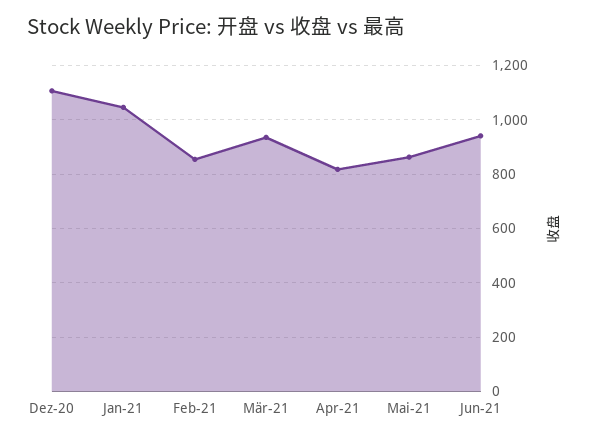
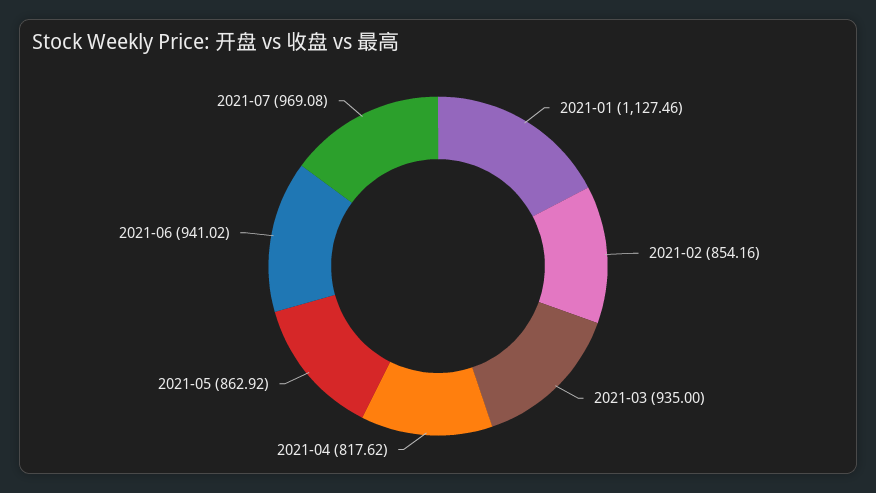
Dez-20: 1100 -> none
Jan-21: 1050 -> 1127.46
2021-07: none -> 969.08

